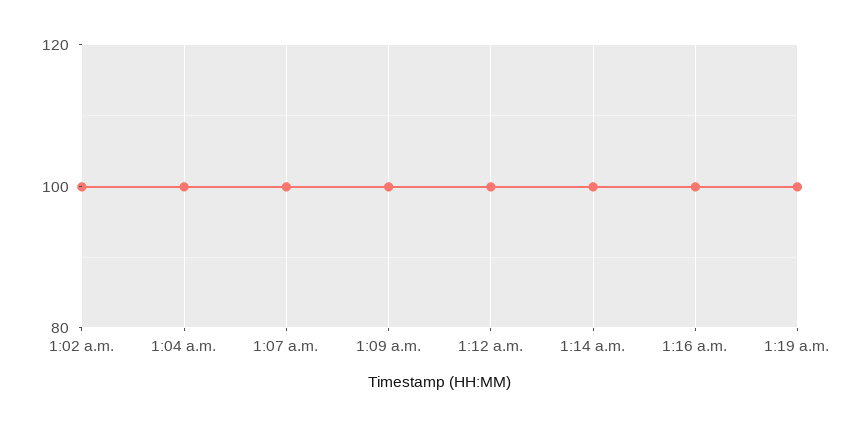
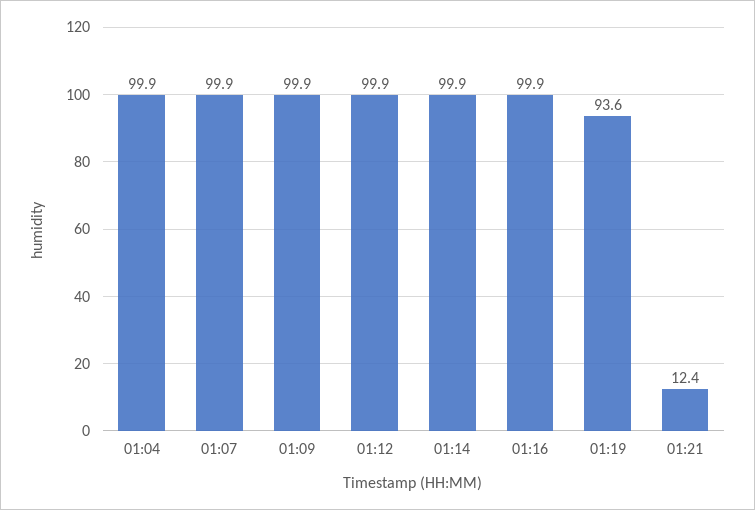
1:02 a.m.: 100 -> none
1:19 a.m.: 100 -> 93.6
01:21: none -> 12.4

